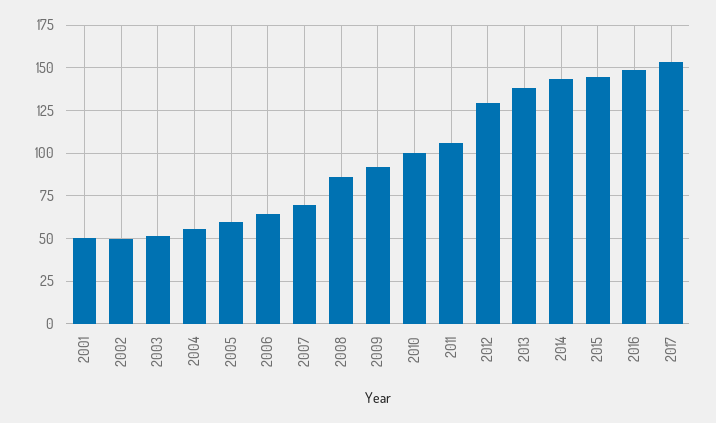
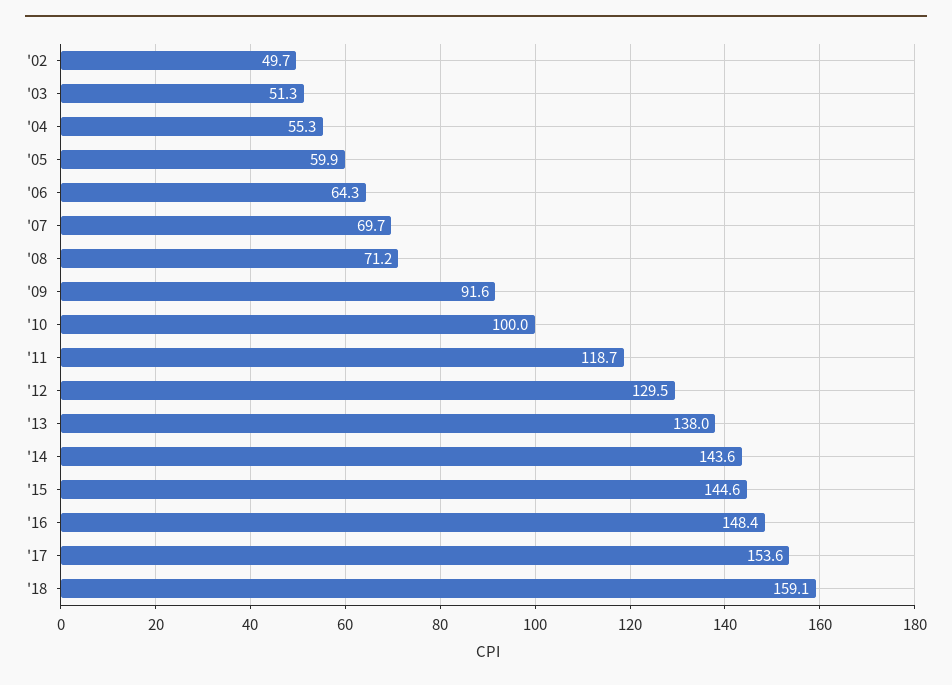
2001: 50 -> none
2008: 85 -> 71.2
2011: 105 -> 118.7
'18: none -> 159.1

